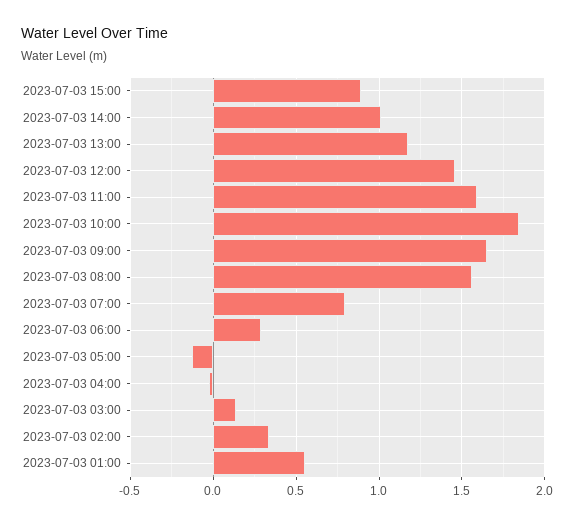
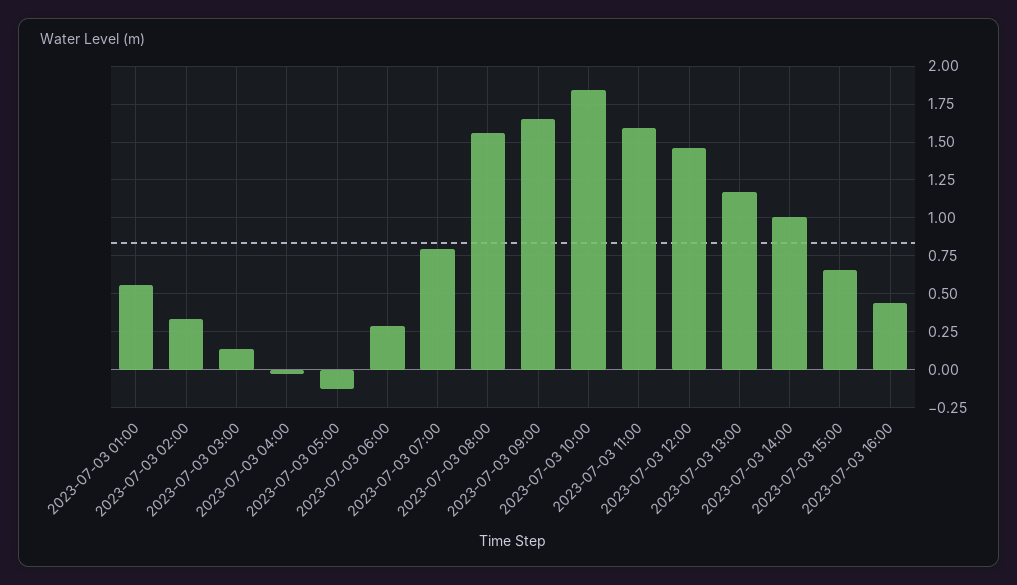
2023-07-03 15:00: 0.9 -> 0.65
2023-07-03 16:00: none -> 0.45

